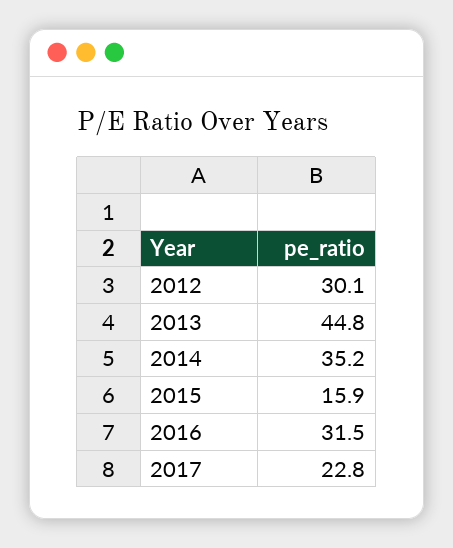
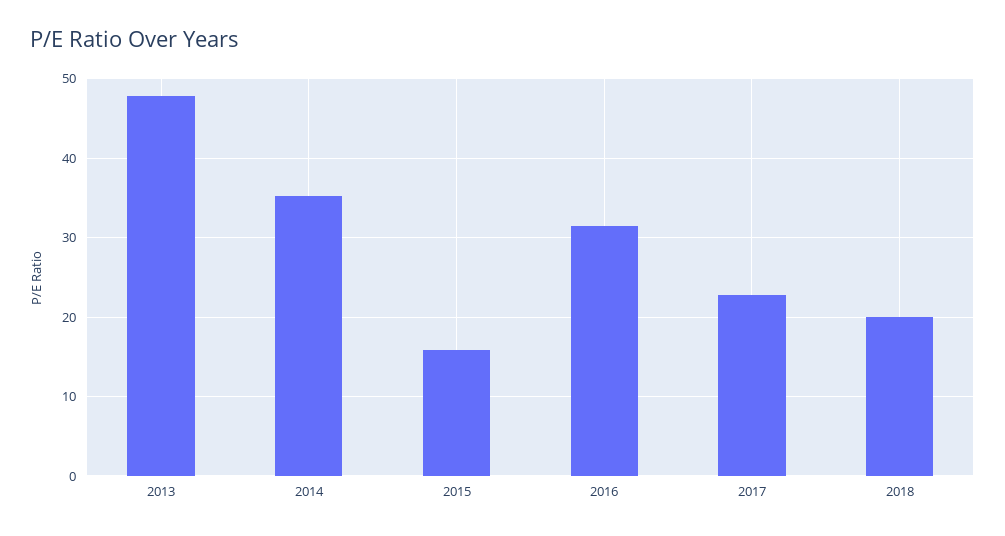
2012: 30.1 -> none
2013: 44.8 -> 48
2018: none -> 20

